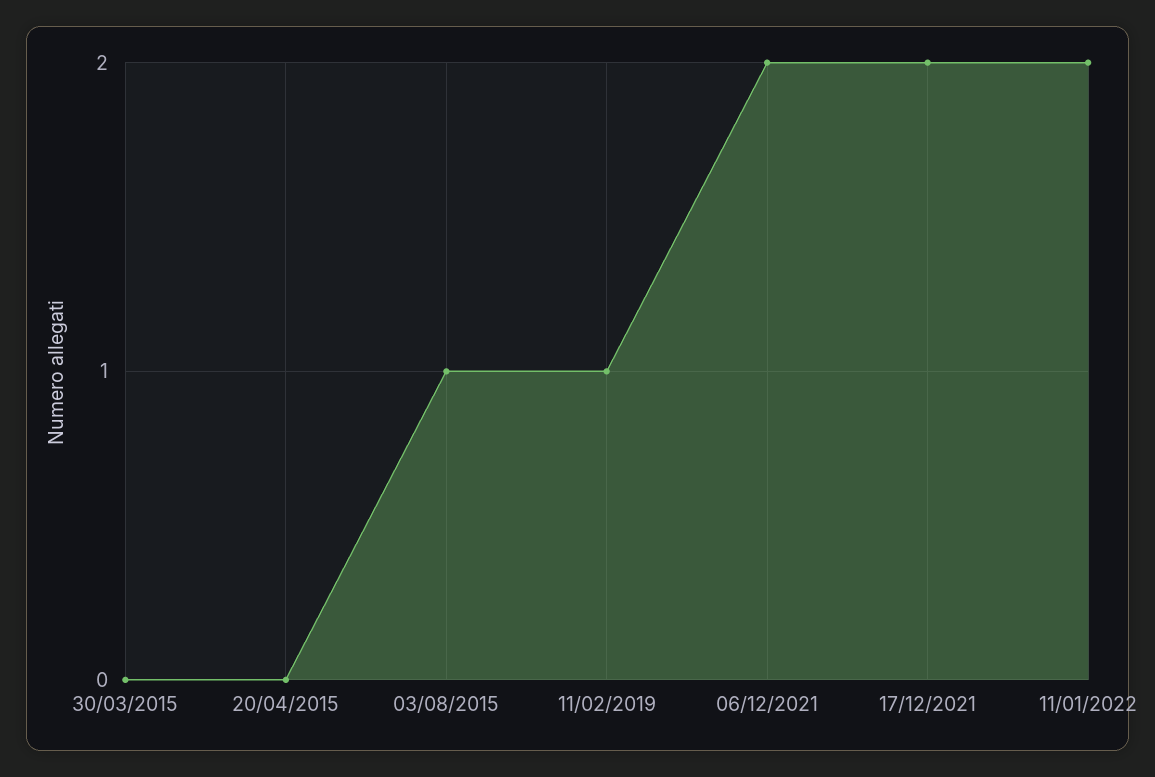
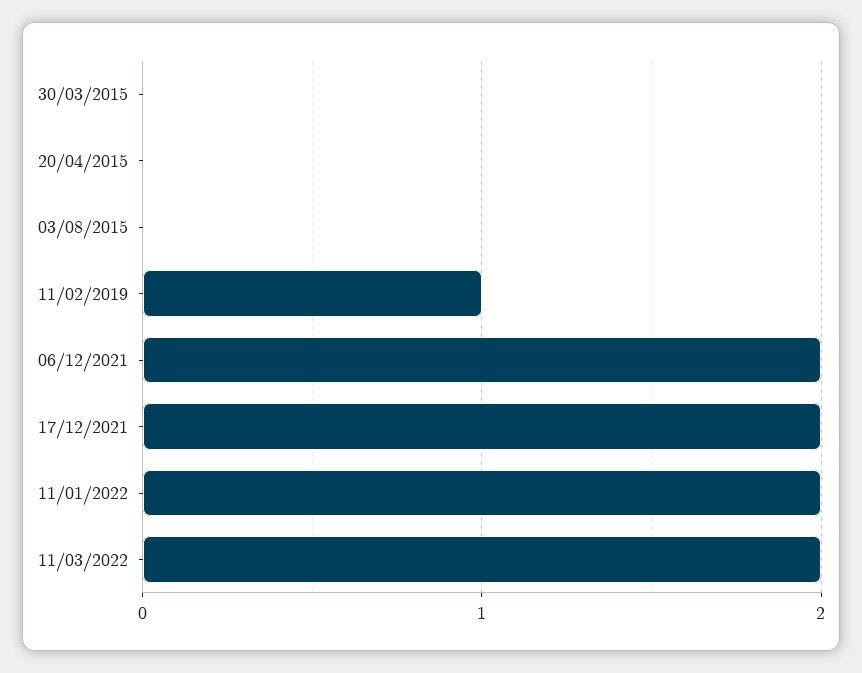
03/08/2015: 1 -> 0
11/03/2022: none -> 2

